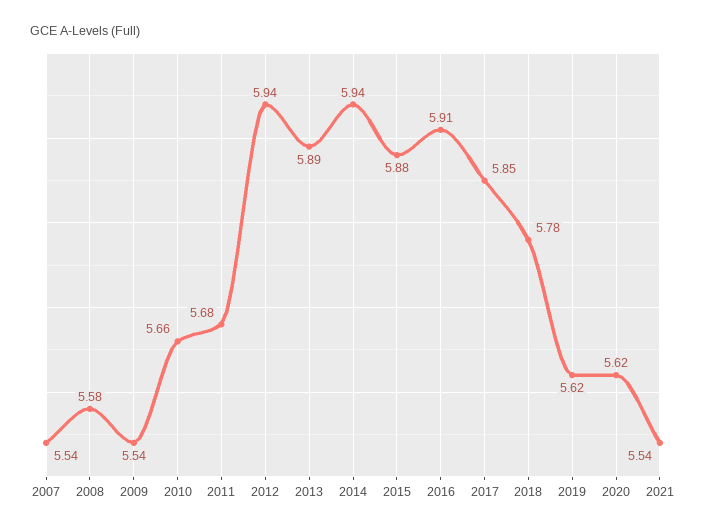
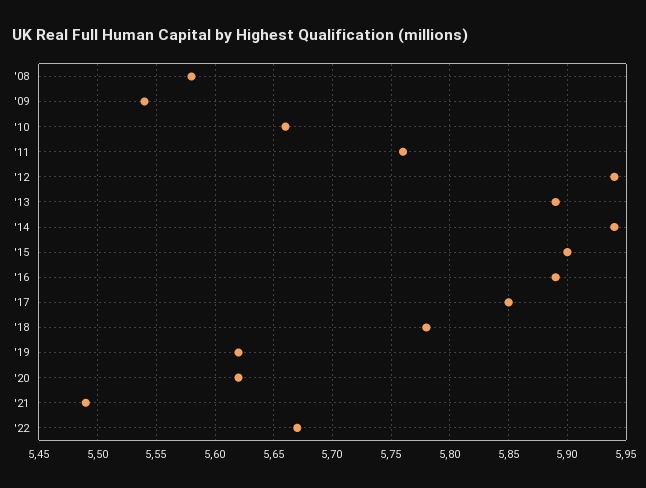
2007: 5.54 -> none
2011: 5.68 -> 5.76
2015: 5.88 -> 5.9
2016: 5.91 -> 5.89
2021: 5.54 -> 5.49
'22: none -> 5.67

